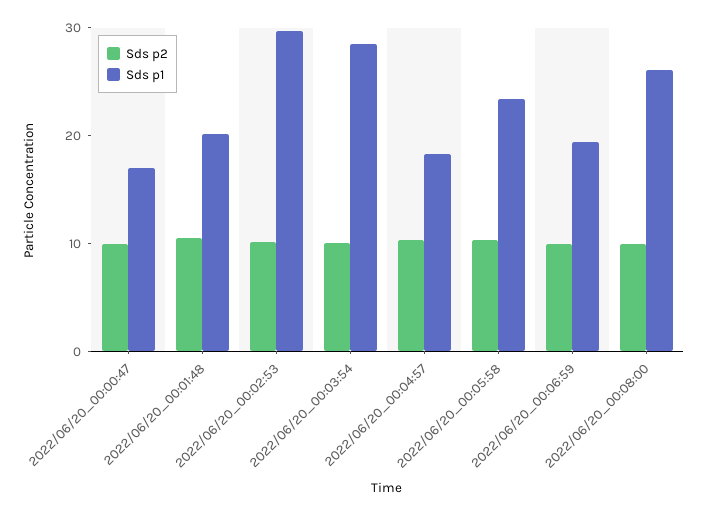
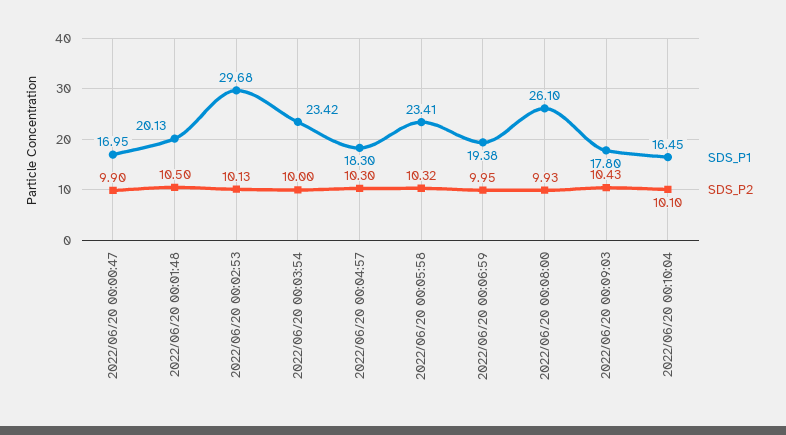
Sds p1, 2022/06/20_00:03:54: 28 -> 23.42
Sds p1, 2022/06/20 00:09:03: none -> 17.8
Sds p2, 2022/06/20 00:09:03: none -> 10.43
Sds p1, 2022/06/20 00:10:04: none -> 16.45
Sds p2, 2022/06/20 00:10:04: none -> 10.1

